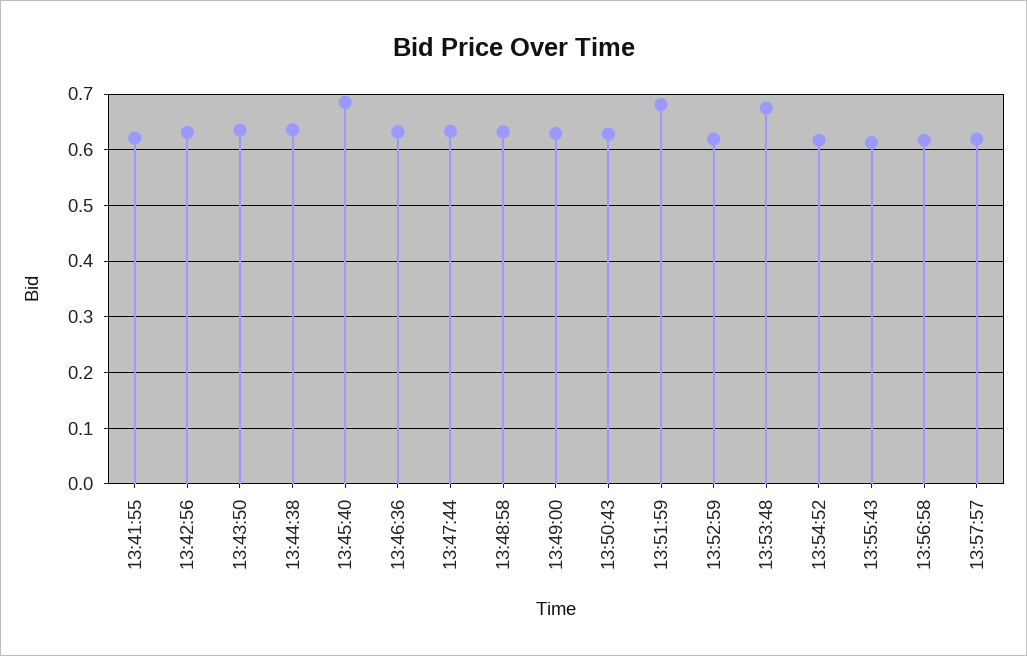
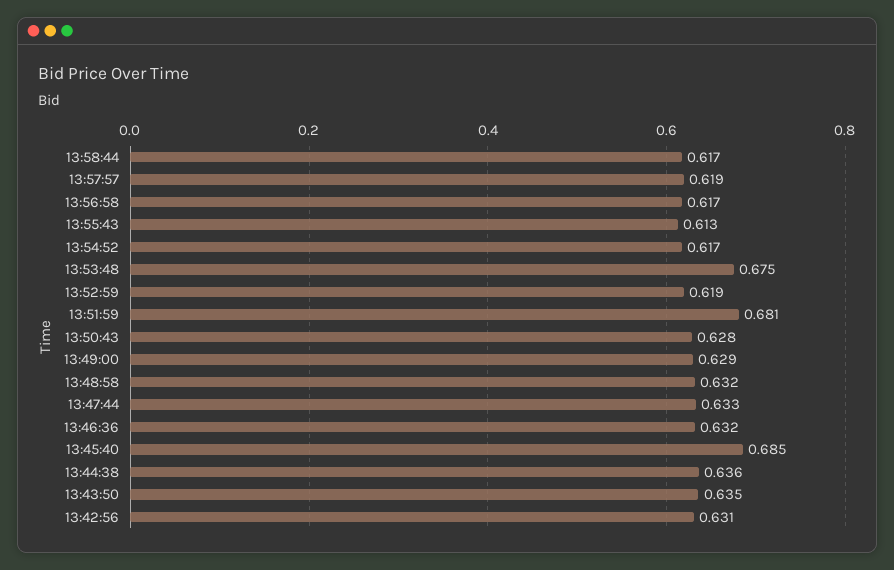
13:41:55: 0.62 -> none
13:58:44: none -> 0.617

